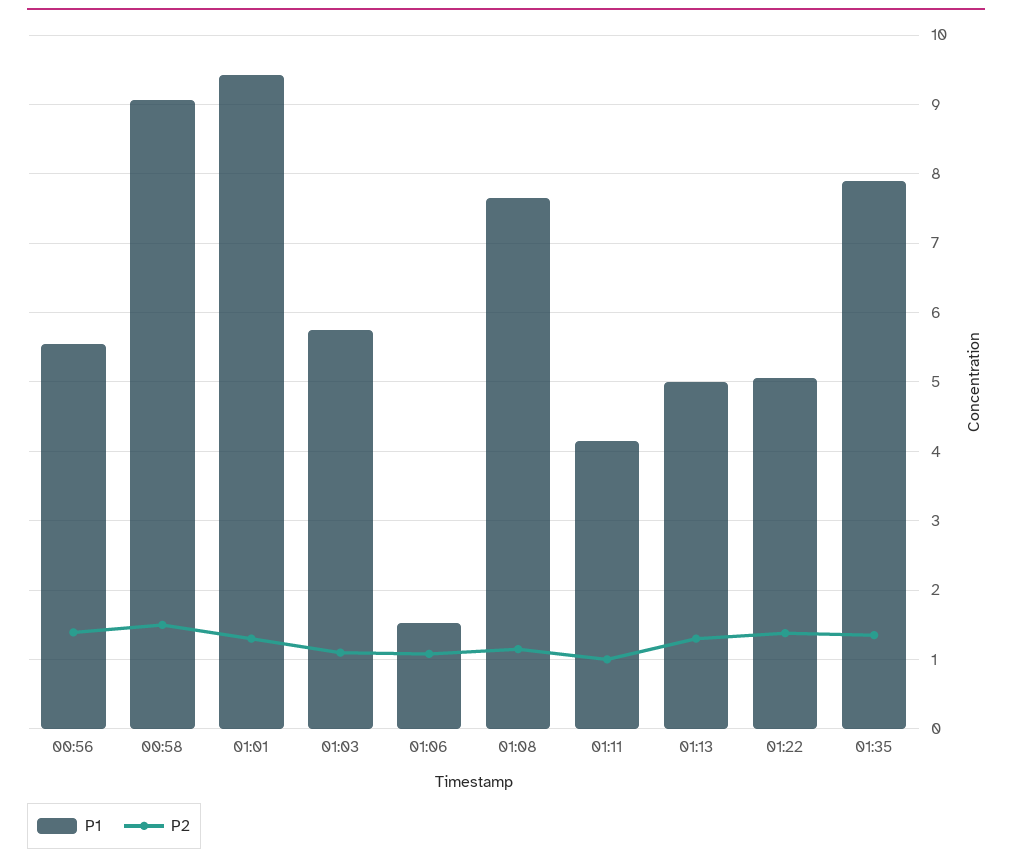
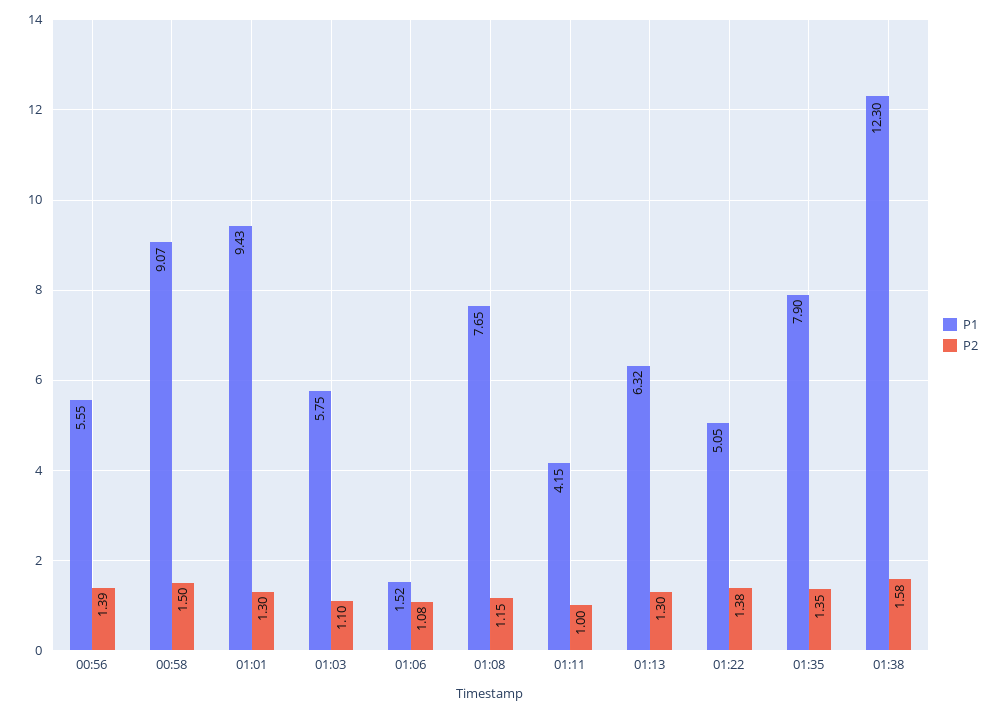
P1, 01:13: 5 -> 6.32
P1, 01:38: none -> 12.3
P2, 01:38: none -> 1.58

